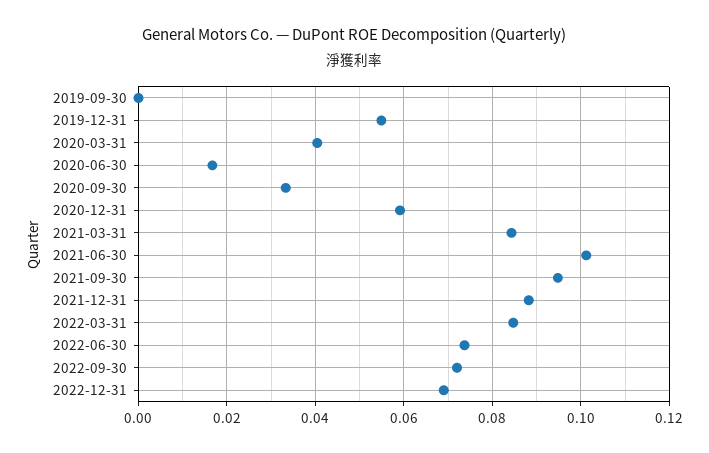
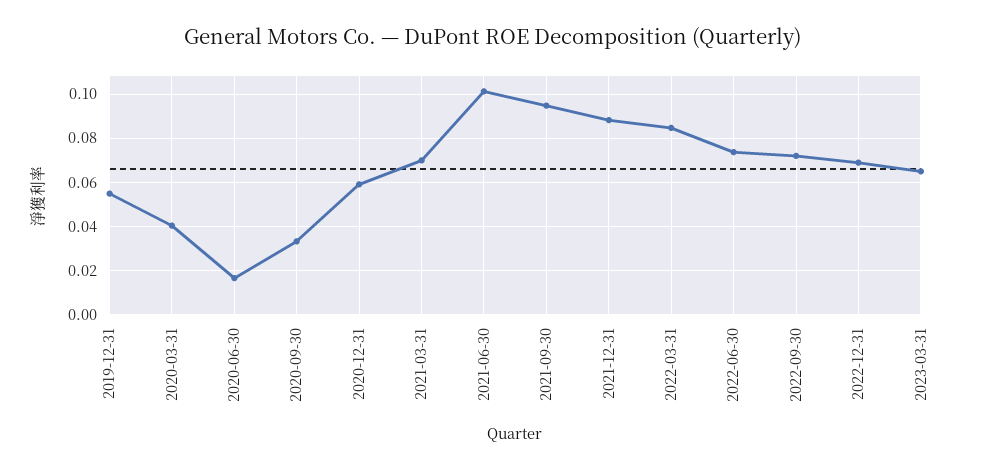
2019-09-30: 0 -> none
2021-03-31: 0.084 -> 0.07
2023-03-31: none -> 0.065

